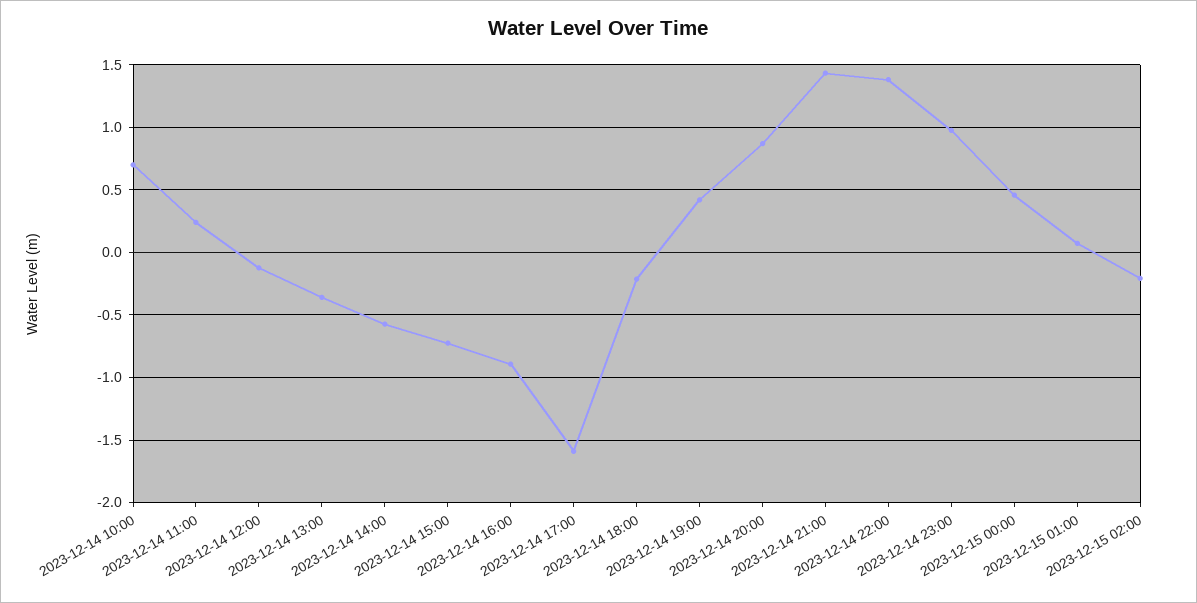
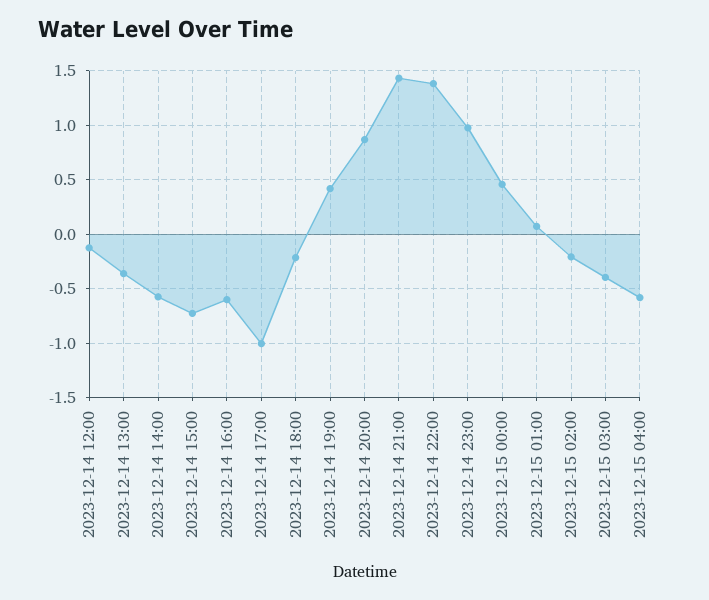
2023-12-14 10:00: 0.7 -> none
2023-12-14 11:00: 0.25 -> none
2023-12-14 16:00: -0.9 -> -0.6
2023-12-14 17:00: -1.6 -> -1
2023-12-15 03:00: none -> -0.4
2023-12-15 04:00: none -> -0.6

